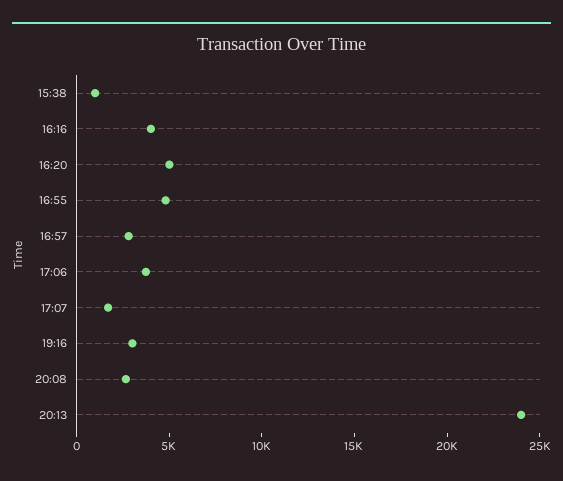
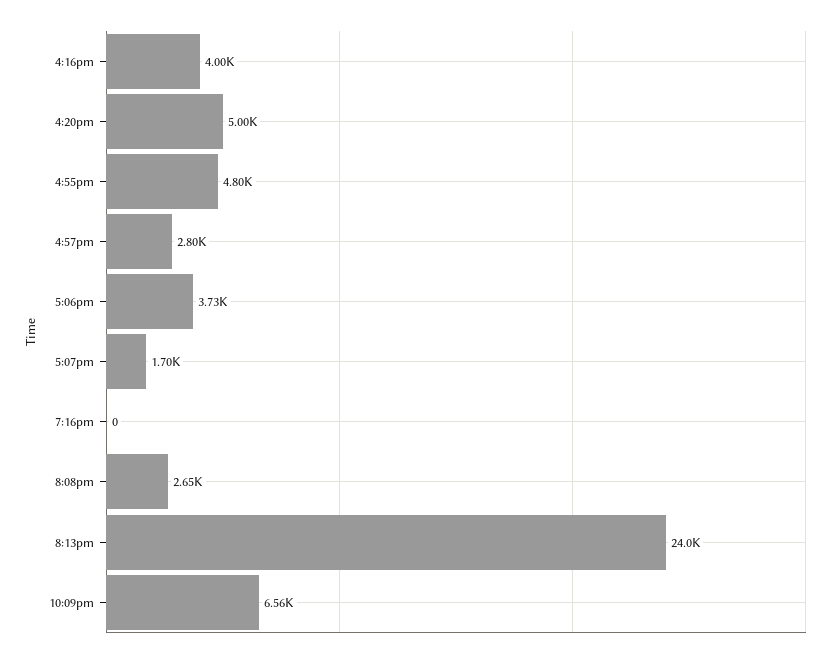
15:38: 1000 -> none
19:16: 3000 -> 0
10:09pm: none -> 6560

